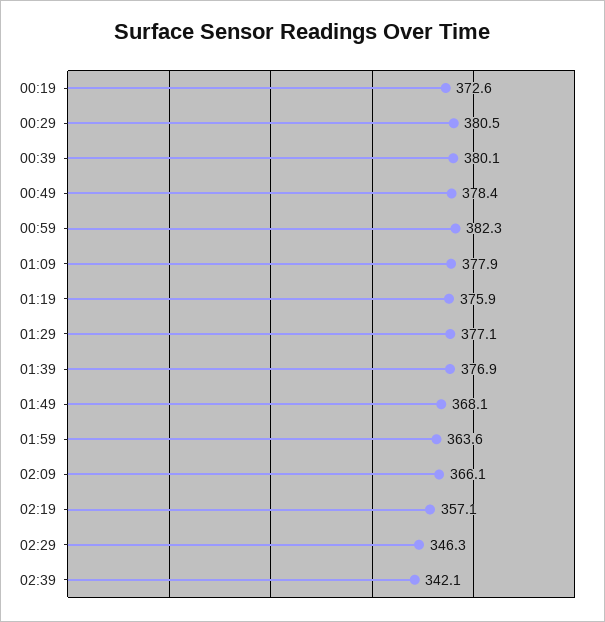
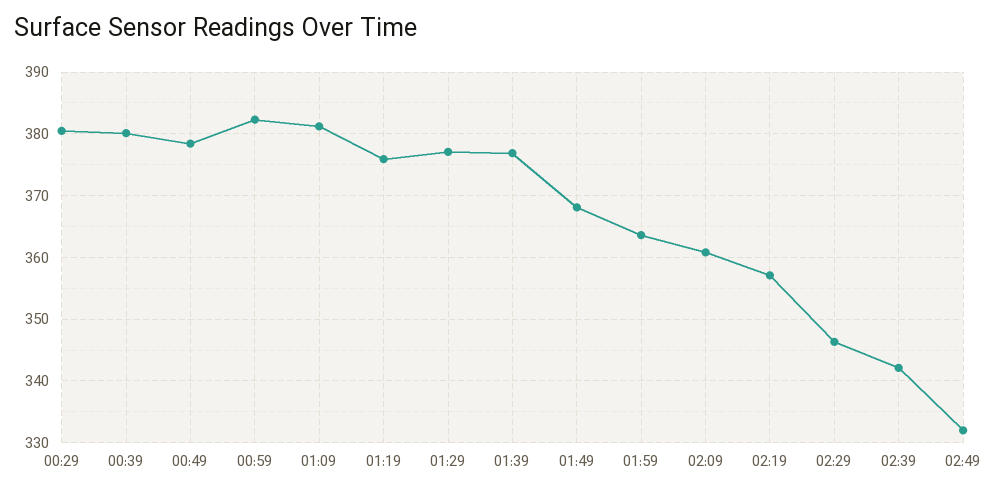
00:19: 372.6 -> none
01:09: 377.9 -> 381
02:09: 366.1 -> 361
02:49: none -> 332

